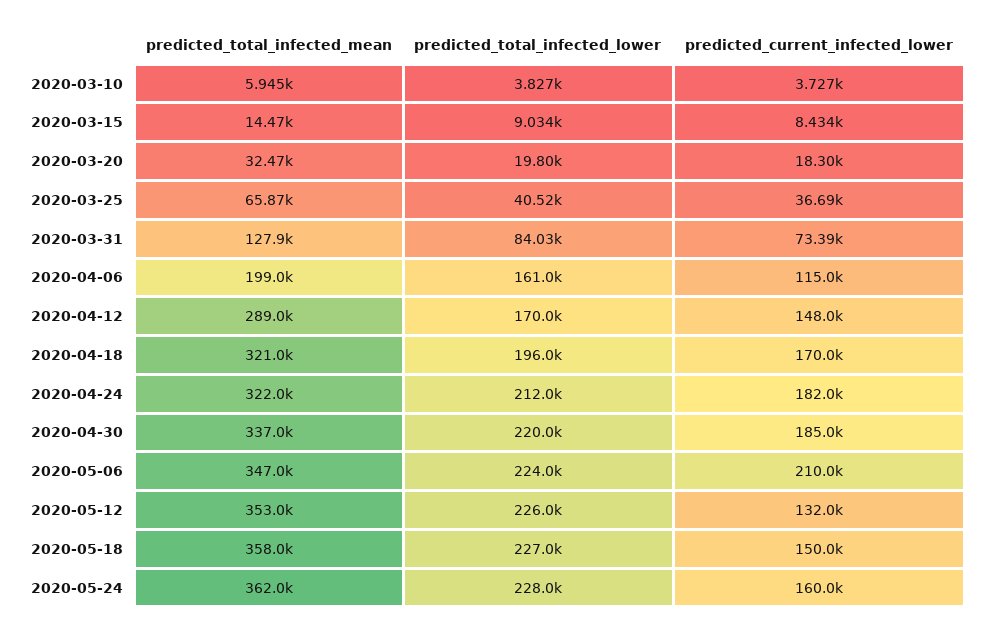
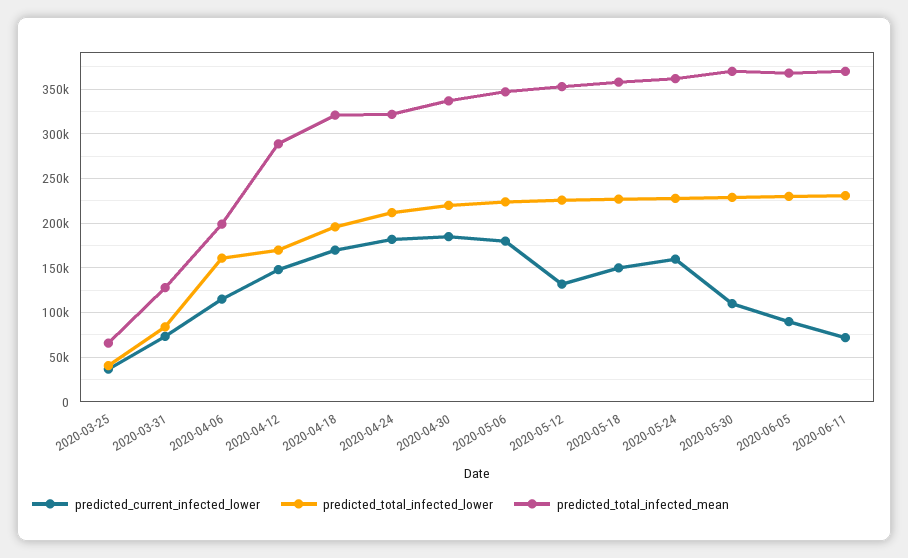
predicted_total_infected_mean, 2020-03-10: 5945 -> none
predicted_total_infected_lower, 2020-03-10: 3827 -> none
predicted_current_infected_lower, 2020-03-10: 3727 -> none
predicted_total_infected_mean, 2020-03-15: 14470 -> none
predicted_total_infected_lower, 2020-03-15: 9034 -> none
predicted_current_infected_lower, 2020-03-15: 8434 -> none
predicted_total_infected_mean, 2020-03-20: 32470 -> none
predicted_total_infected_lower, 2020-03-20: 19800 -> none
predicted_current_infected_lower, 2020-03-20: 18300 -> none
predicted_current_infected_lower, 2020-05-06: 210000 -> 180000
predicted_current_infected_lower, 2020-05-30: none -> 110000
predicted_total_infected_lower, 2020-05-30: none -> 230000
predicted_total_infected_mean, 2020-05-30: none -> 370000
predicted_current_infected_lower, 2020-06-05: none -> 90000
predicted_total_infected_lower, 2020-06-05: none -> 230000
predicted_total_infected_mean, 2020-06-05: none -> 370000
predicted_current_infected_lower, 2020-06-11: none -> 70000
predicted_total_infected_lower, 2020-06-11: none -> 230000
predicted_total_infected_mean, 2020-06-11: none -> 370000

